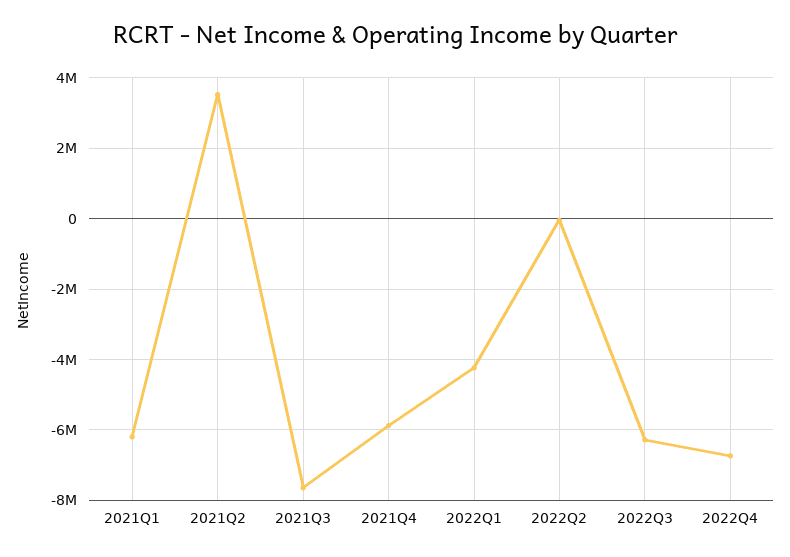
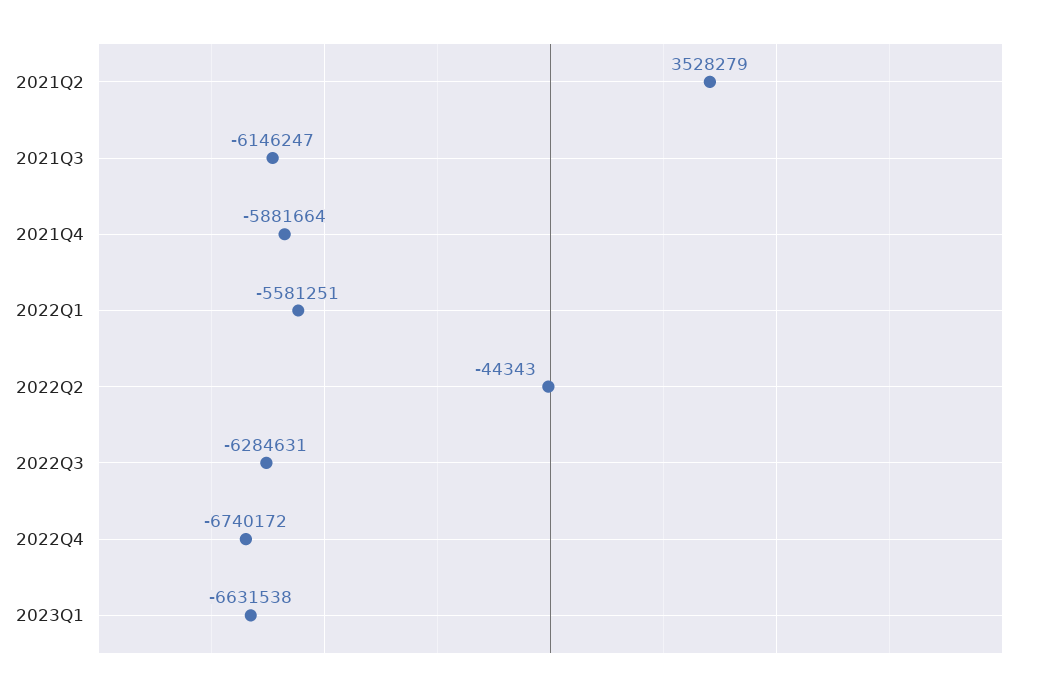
2021Q1: -6200000 -> none
2021Q3: -7600000 -> -6146247
2022Q1: -4200000 -> -5581251
2023Q1: none -> -6631538

